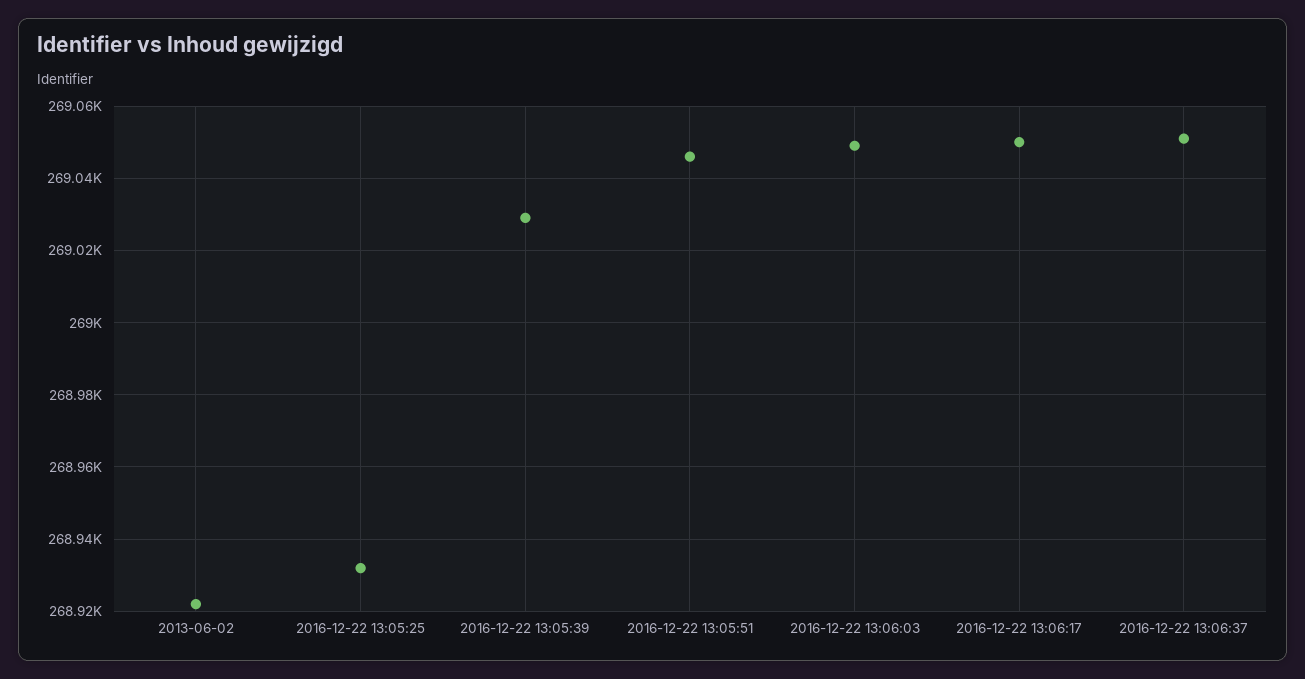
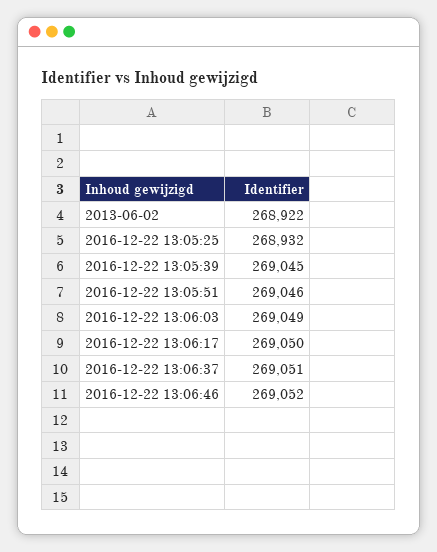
2016-12-22 13:05:39: 269030 -> 269045
2016-12-22 13:06:46: none -> 269052

